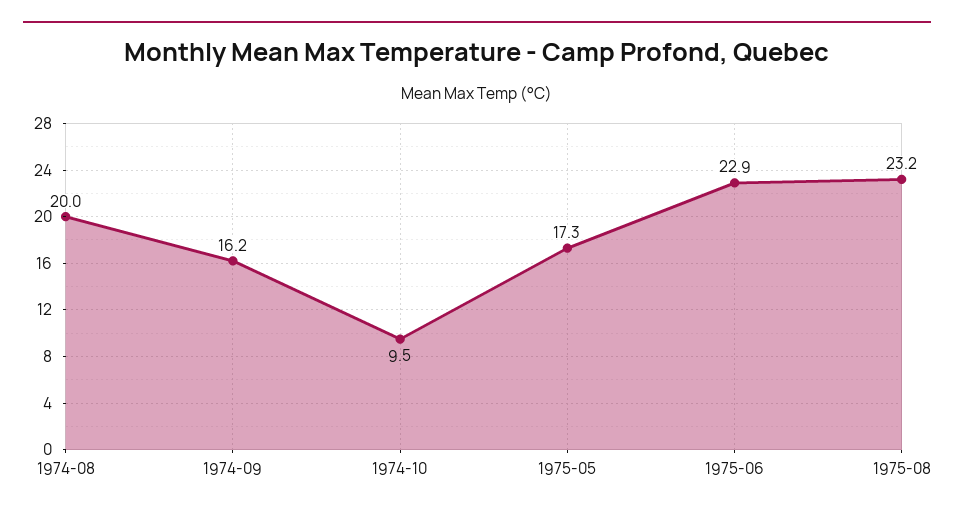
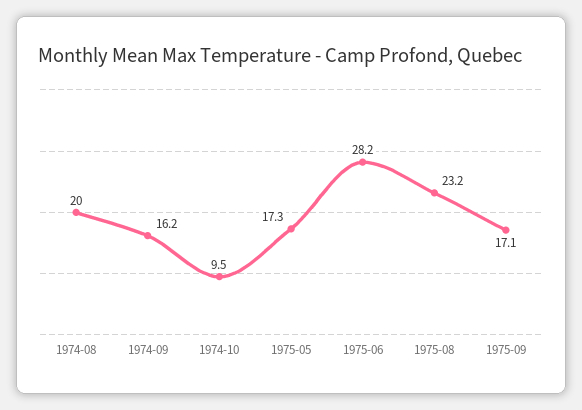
1975-06: 22.9 -> 28.2
1975-09: none -> 17.1

